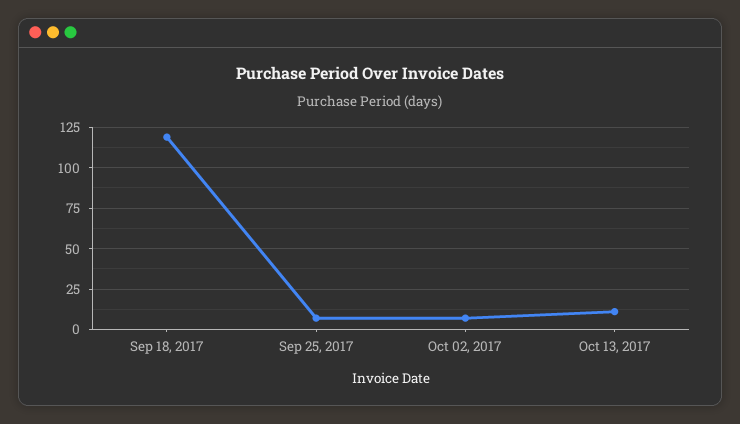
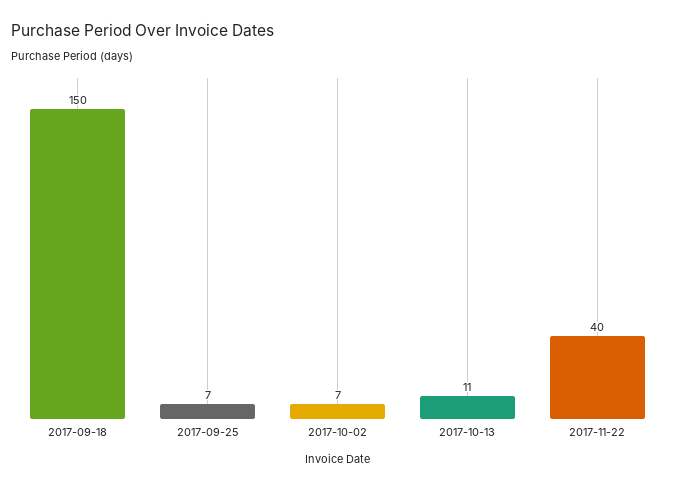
Sep 18, 2017: 120 -> 150
2017-11-22: none -> 40

